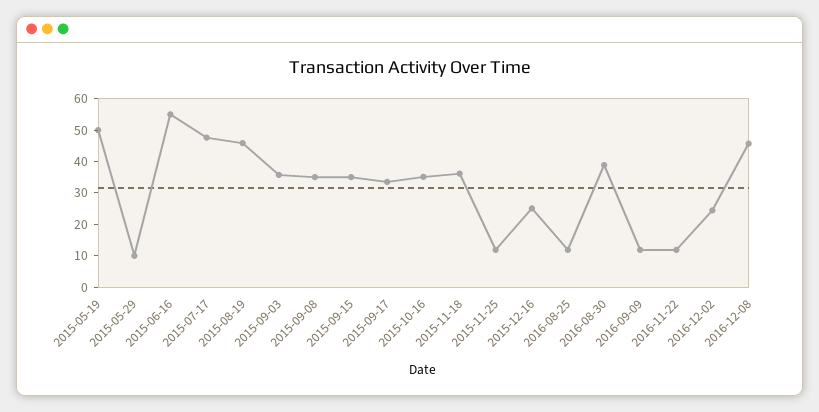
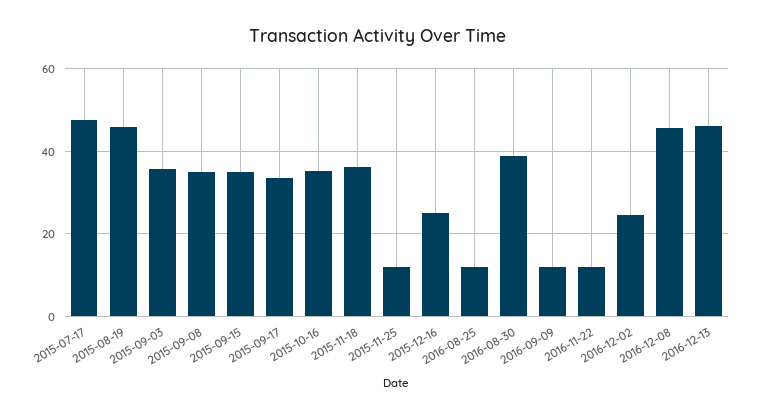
2015-05-19: 50 -> none
2015-05-29: 10 -> none
2015-06-16: 55 -> none
2016-12-13: none -> 46

